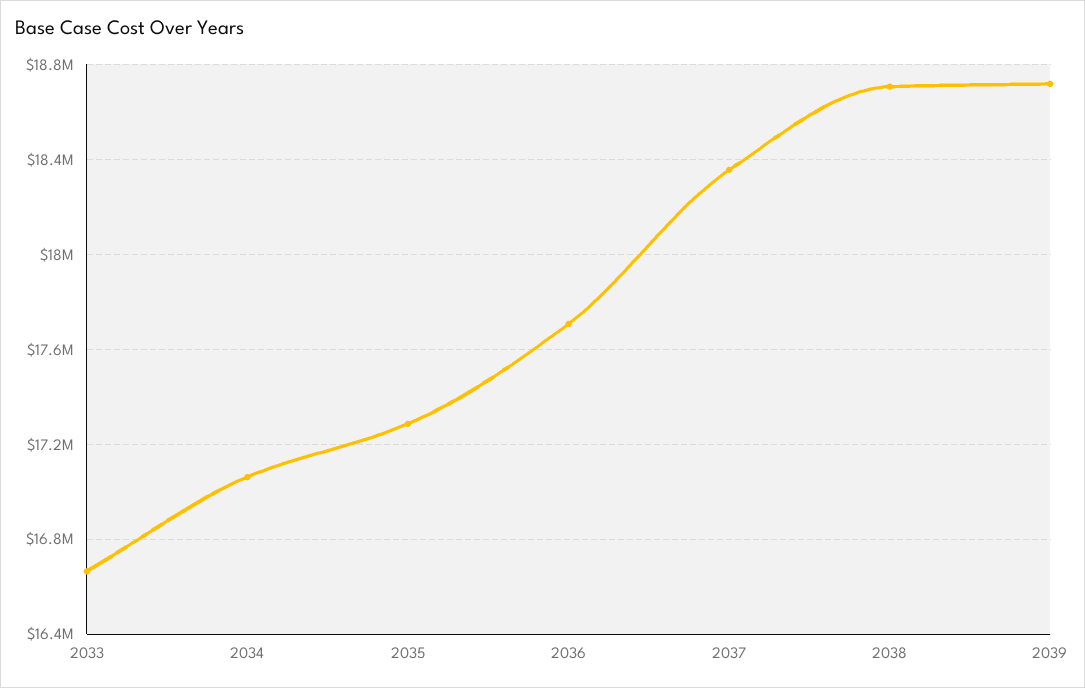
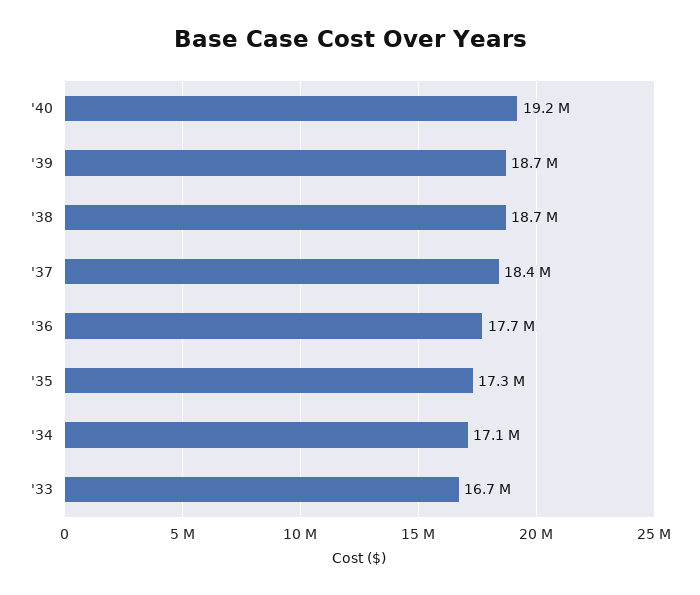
'40: none -> 19200000

